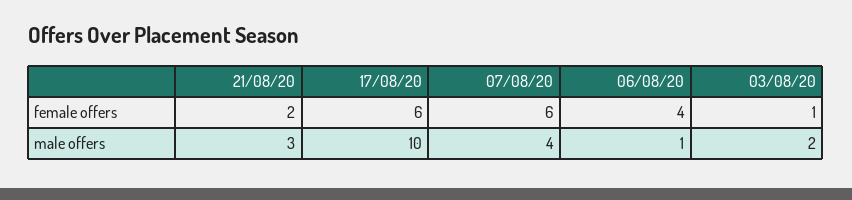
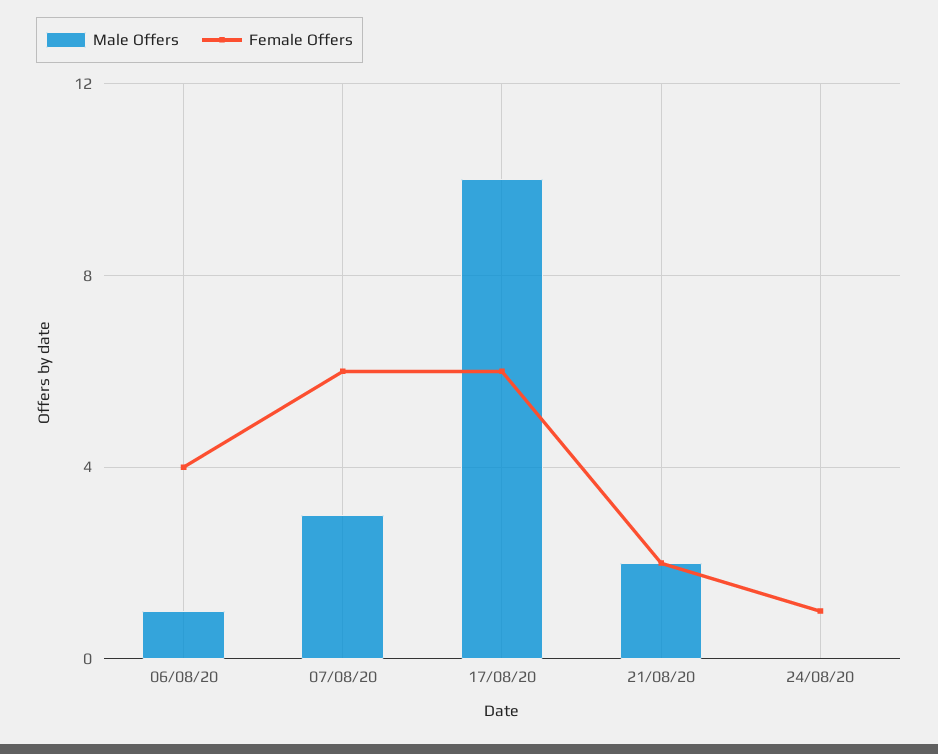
female offers, 03/08/20: 1 -> none
male offers, 21/08/20: 3 -> 2
male offers, 07/08/20: 4 -> 3
male offers, 03/08/20: 2 -> none
male offers, 24/08/20: none -> 0
female offers, 24/08/20: none -> 1

